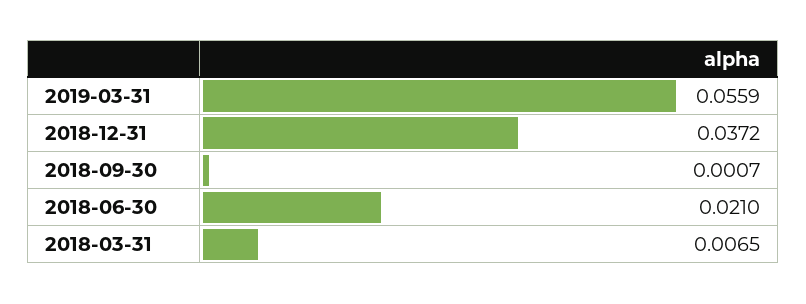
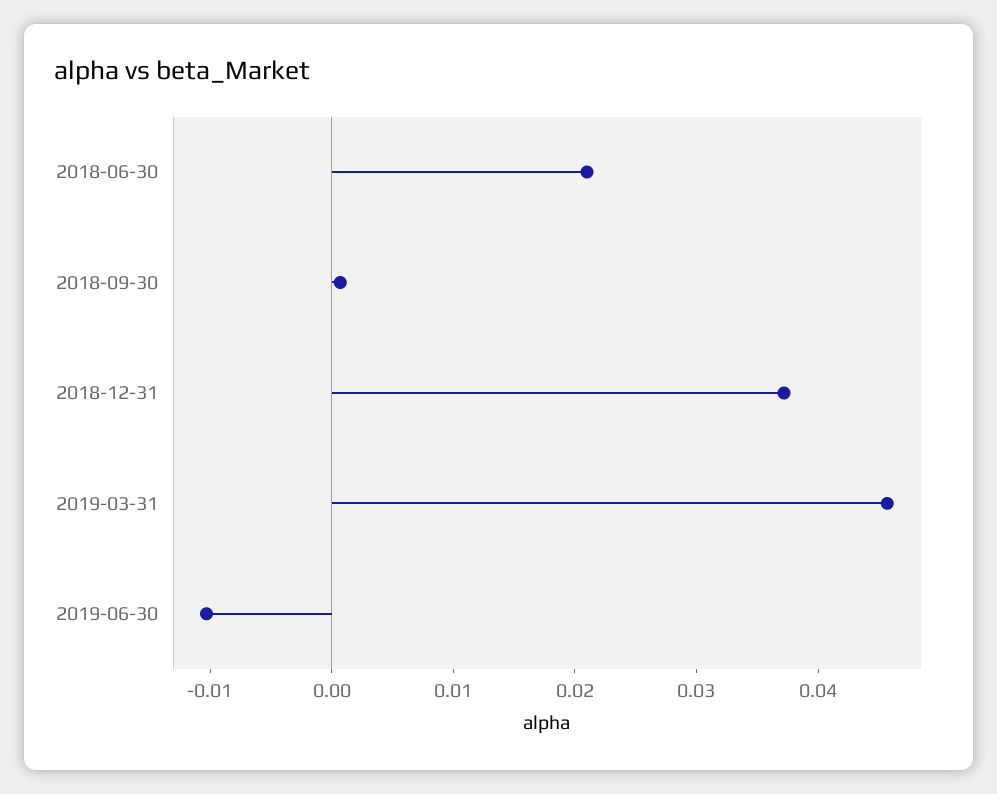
2019-03-31: 0.0559 -> 0.046
2018-03-31: 0.0065 -> none
2019-06-30: none -> -0.01

